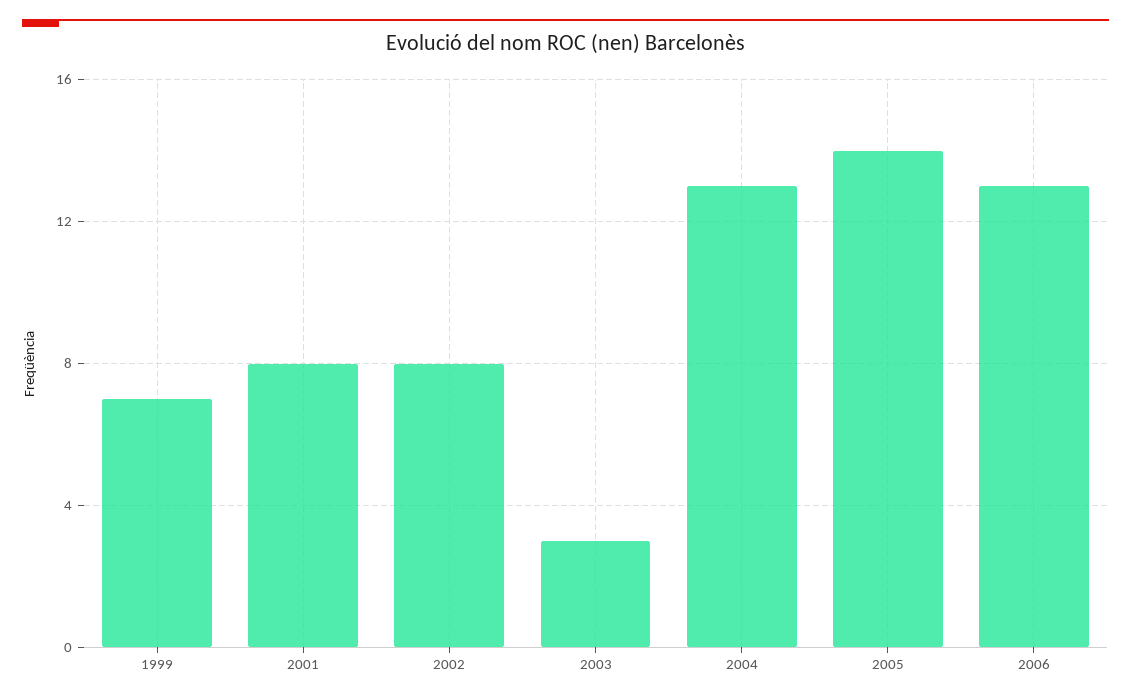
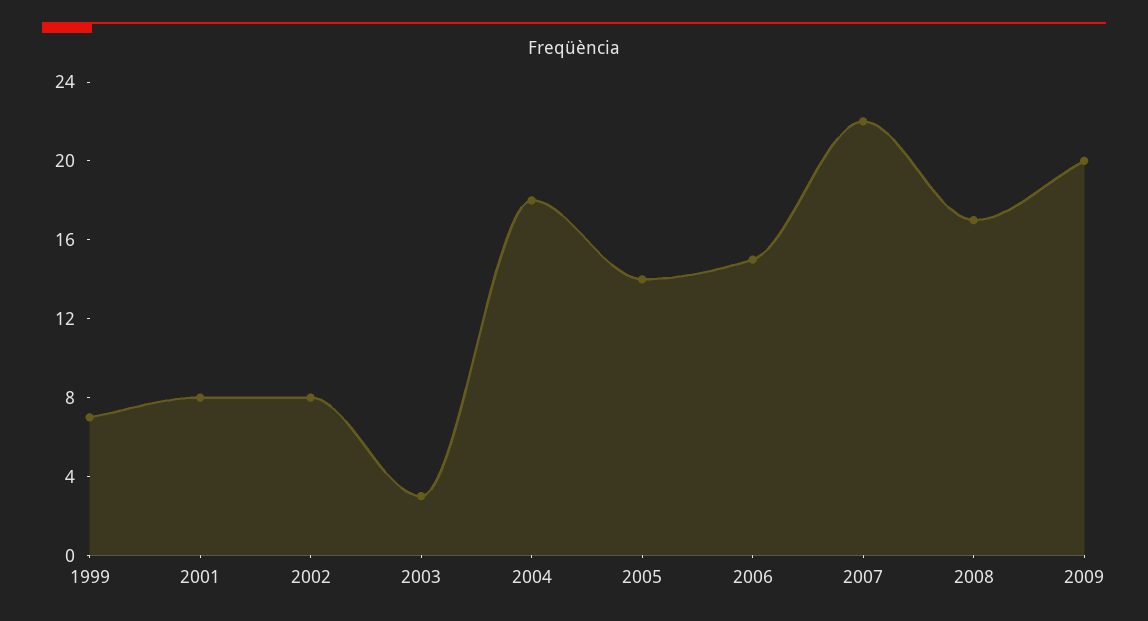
2004: 13 -> 18
2006: 13 -> 15
2007: none -> 22
2008: none -> 17
2009: none -> 20

